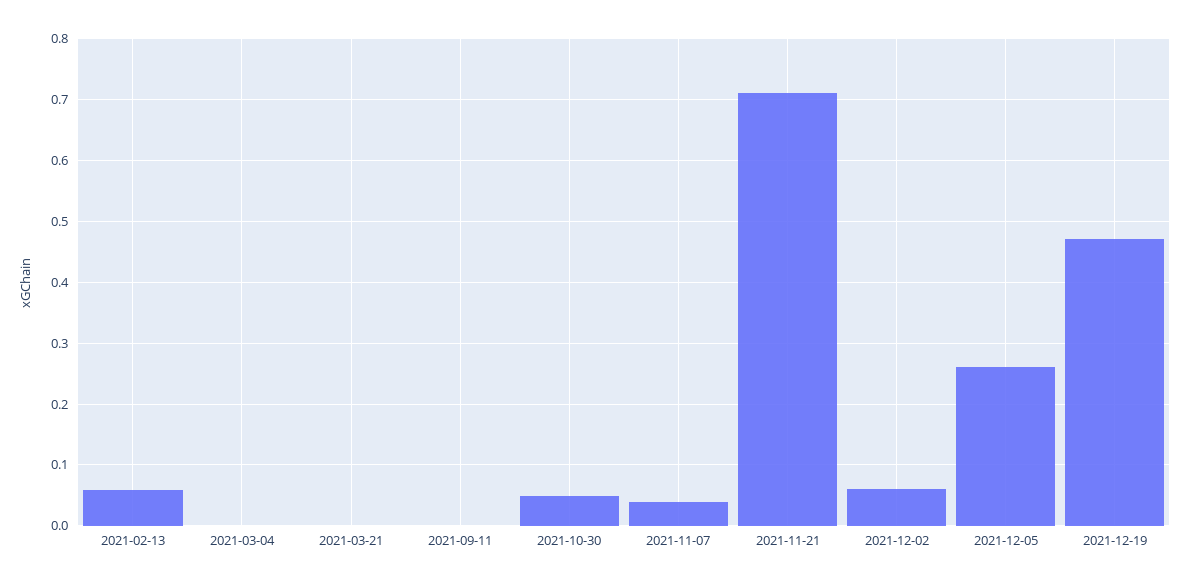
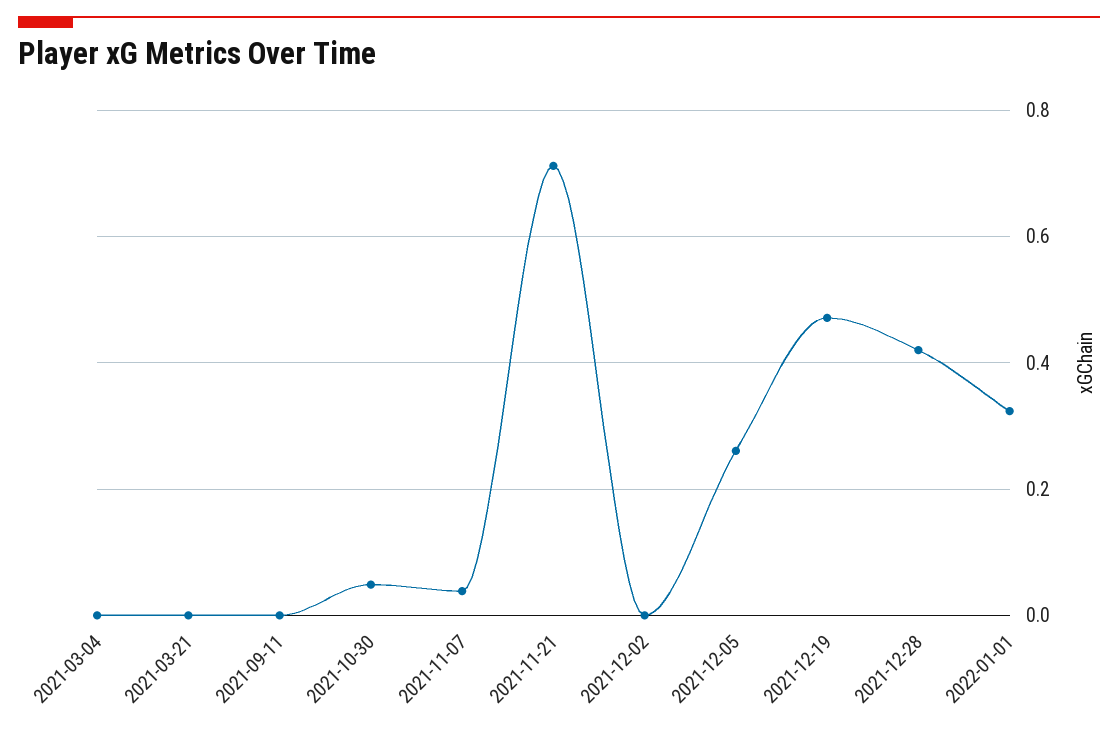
2021-02-13: 0.06 -> none
2021-12-02: 0.06 -> 0
2021-12-28: none -> 0.42
2022-01-01: none -> 0.32

